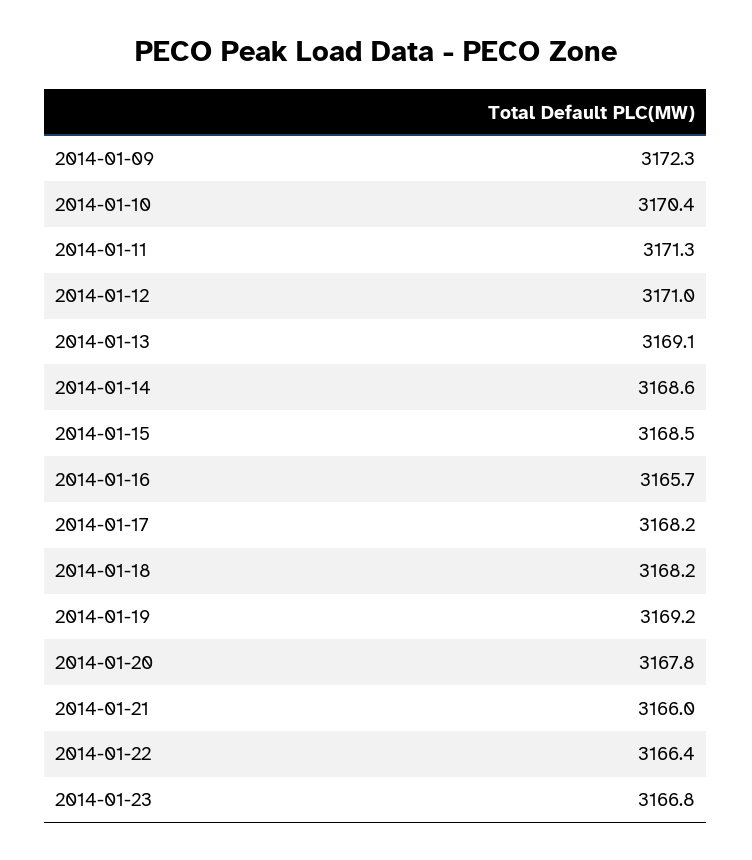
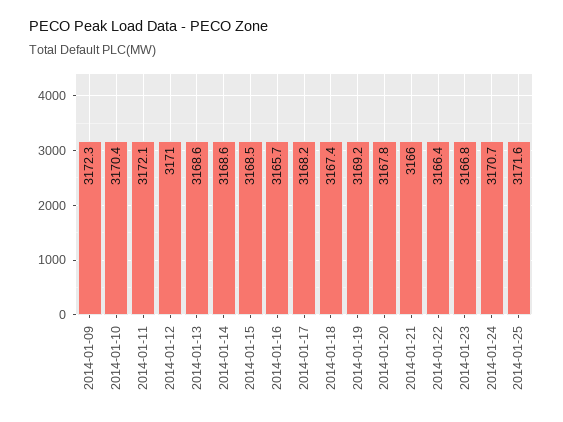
2014-01-11: 3171.3 -> 3172.1
2014-01-13: 3169.1 -> 3168.6
2014-01-18: 3168.2 -> 3167.4
2014-01-24: none -> 3170.7
2014-01-25: none -> 3171.6

